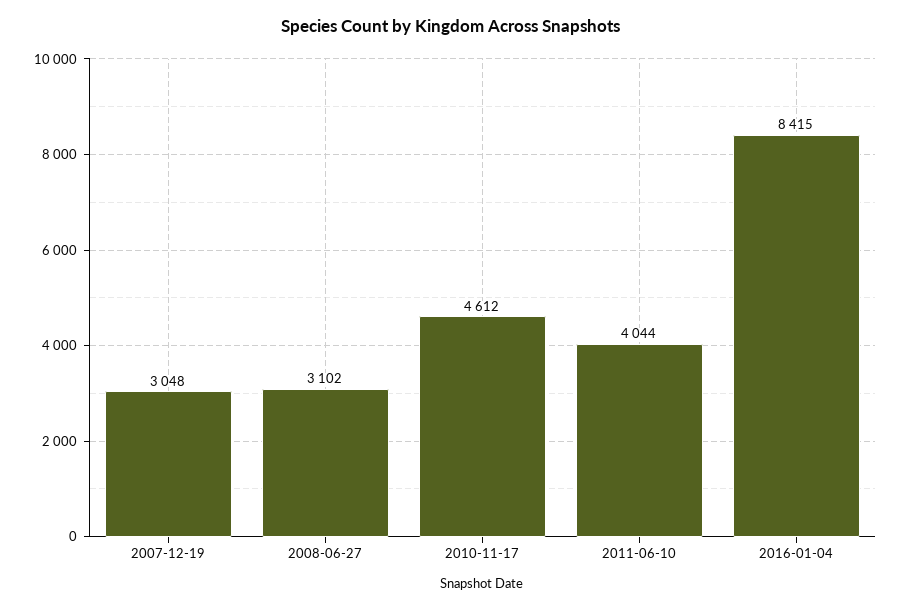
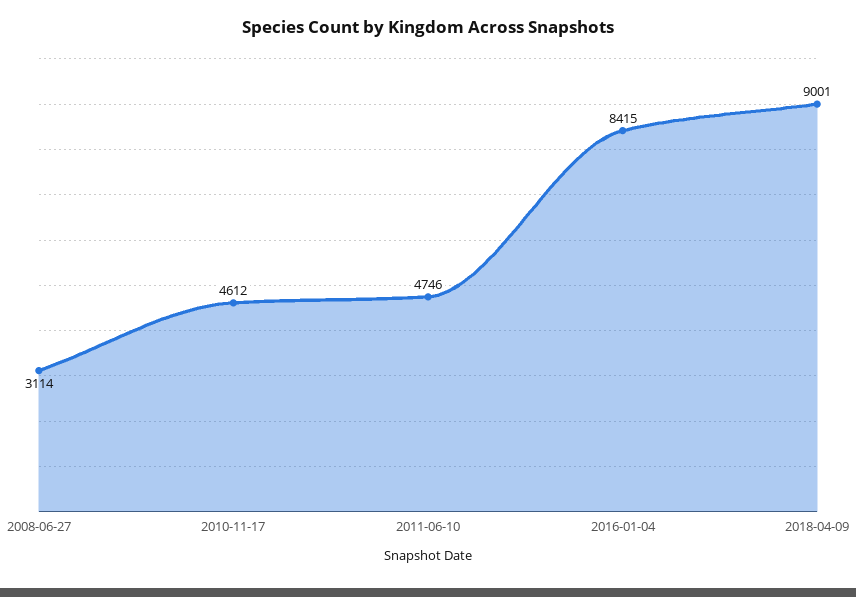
2007-12-19: 3048 -> none
2008-06-27: 3102 -> 3114
2011-06-10: 4044 -> 4746
2018-04-09: none -> 9001

